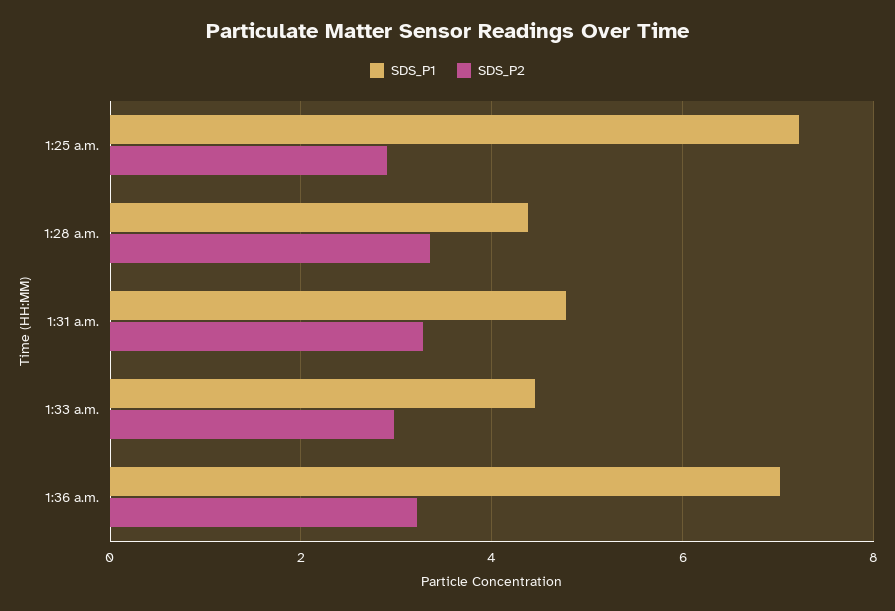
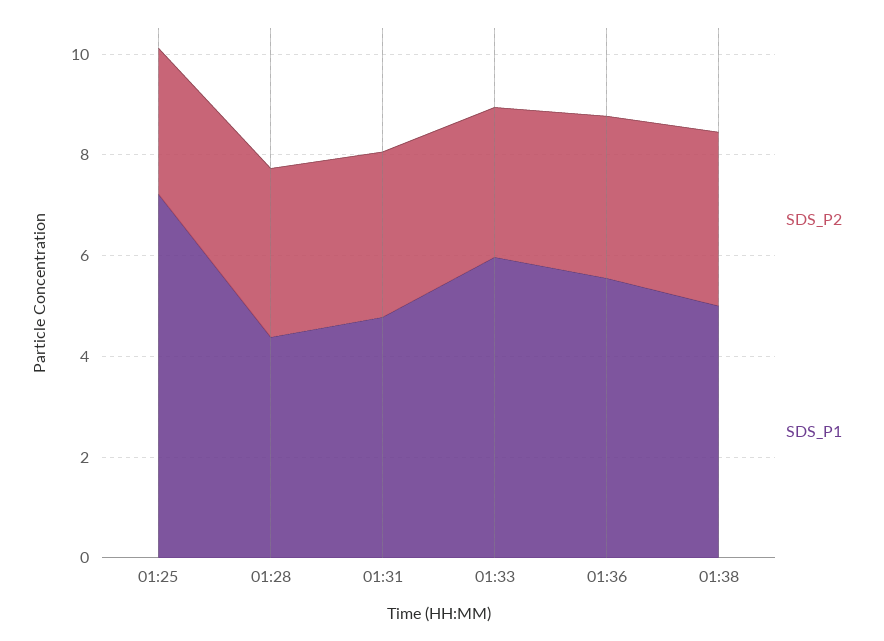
SDS_P1, 1:33 a.m.: 4.4 -> 6
SDS_P1, 1:36 a.m.: 7 -> 5.5
SDS_P2, 01:38: none -> 3.5
SDS_P1, 01:38: none -> 5

